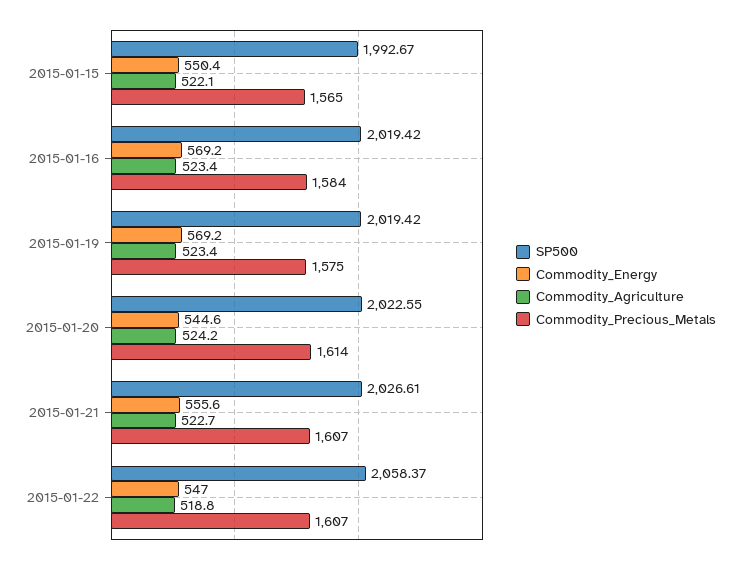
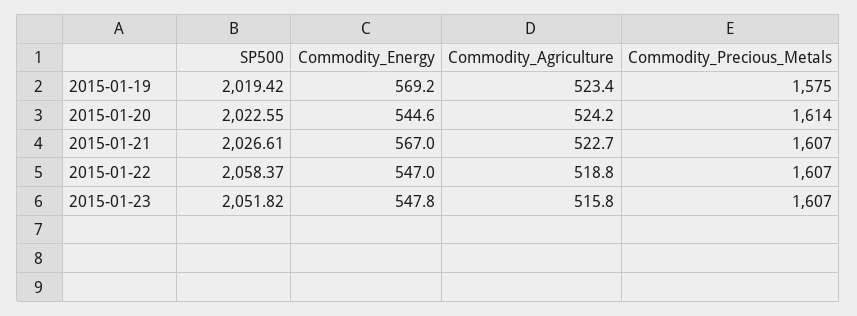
SP500, 2015-01-15: 1992.67 -> none
Commodity_Energy, 2015-01-15: 550.4 -> none
Commodity_Agriculture, 2015-01-15: 522.1 -> none
Commodity_Precious_Metals, 2015-01-15: 1565 -> none
SP500, 2015-01-16: 2019.42 -> none
Commodity_Energy, 2015-01-16: 569.2 -> none
Commodity_Agriculture, 2015-01-16: 523.4 -> none
Commodity_Precious_Metals, 2015-01-16: 1584 -> none
Commodity_Energy, 2015-01-21: 555.6 -> 567
SP500, 2015-01-23: none -> 2051.82
Commodity_Energy, 2015-01-23: none -> 547.8
Commodity_Agriculture, 2015-01-23: none -> 515.8
Commodity_Precious_Metals, 2015-01-23: none -> 1607

